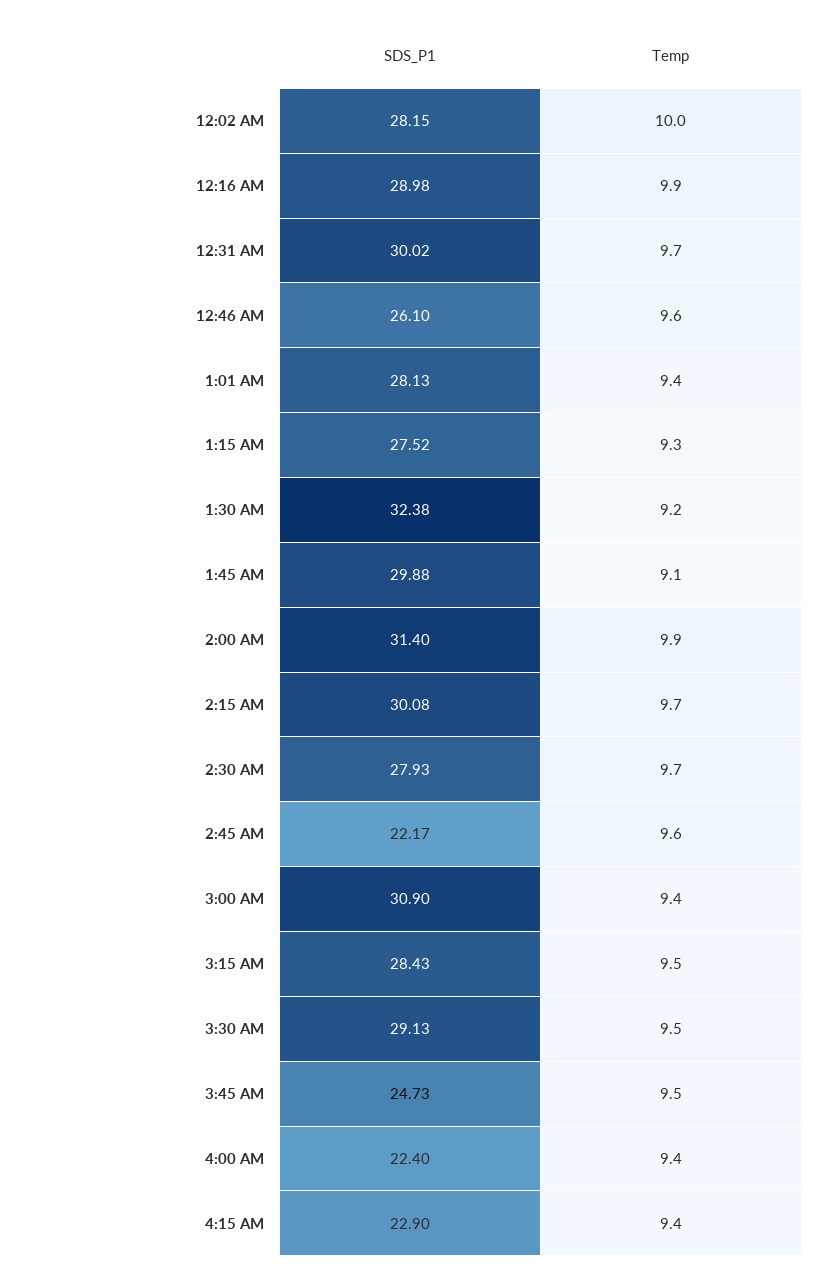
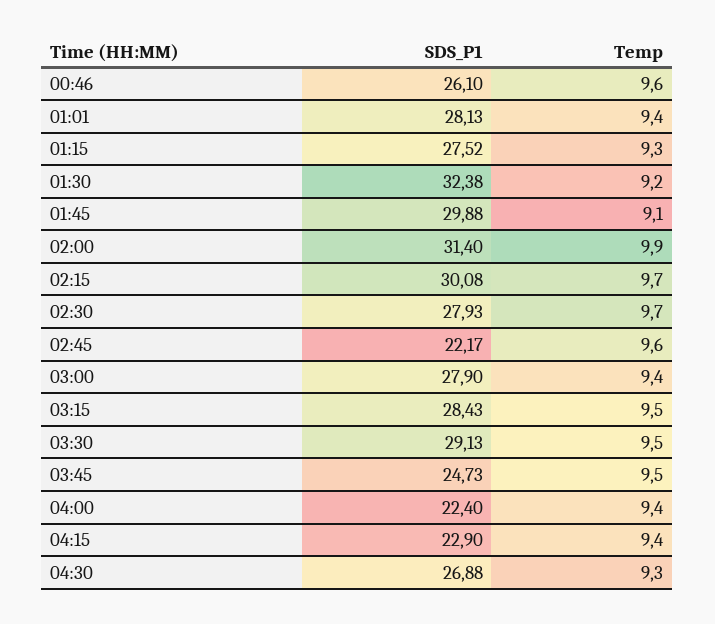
SDS_P1, 12:02 AM: 28.15 -> none
Temp, 12:02 AM: 10 -> none
SDS_P1, 12:16 AM: 28.98 -> none
Temp, 12:16 AM: 9.9 -> none
SDS_P1, 12:31 AM: 30.02 -> none
Temp, 12:31 AM: 9.7 -> none
SDS_P1, 3:00 AM: 30.9 -> 27.9
SDS_P1, 04:30: none -> 26.88
Temp, 04:30: none -> 9.3

